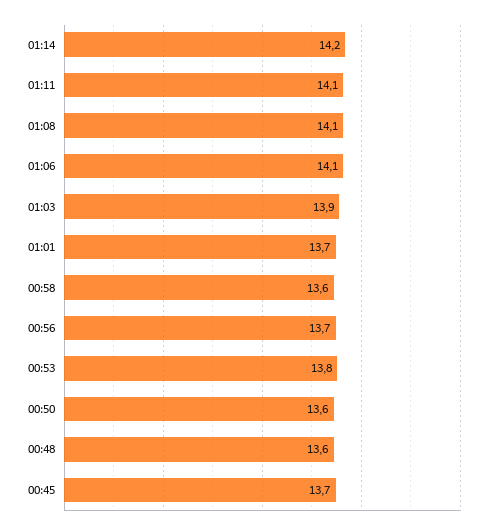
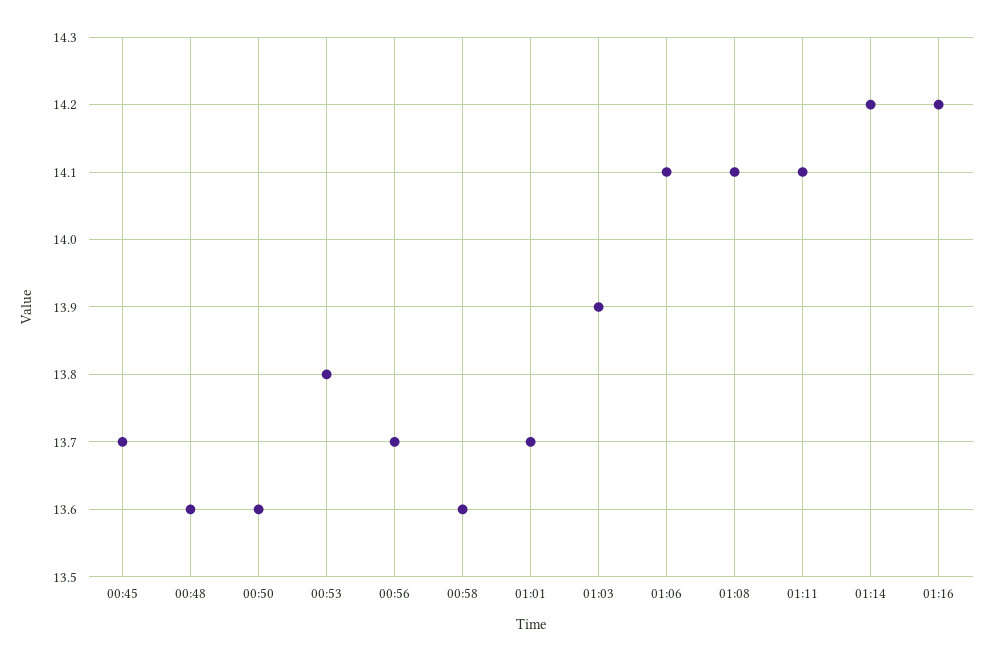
01:16: none -> 14.2

